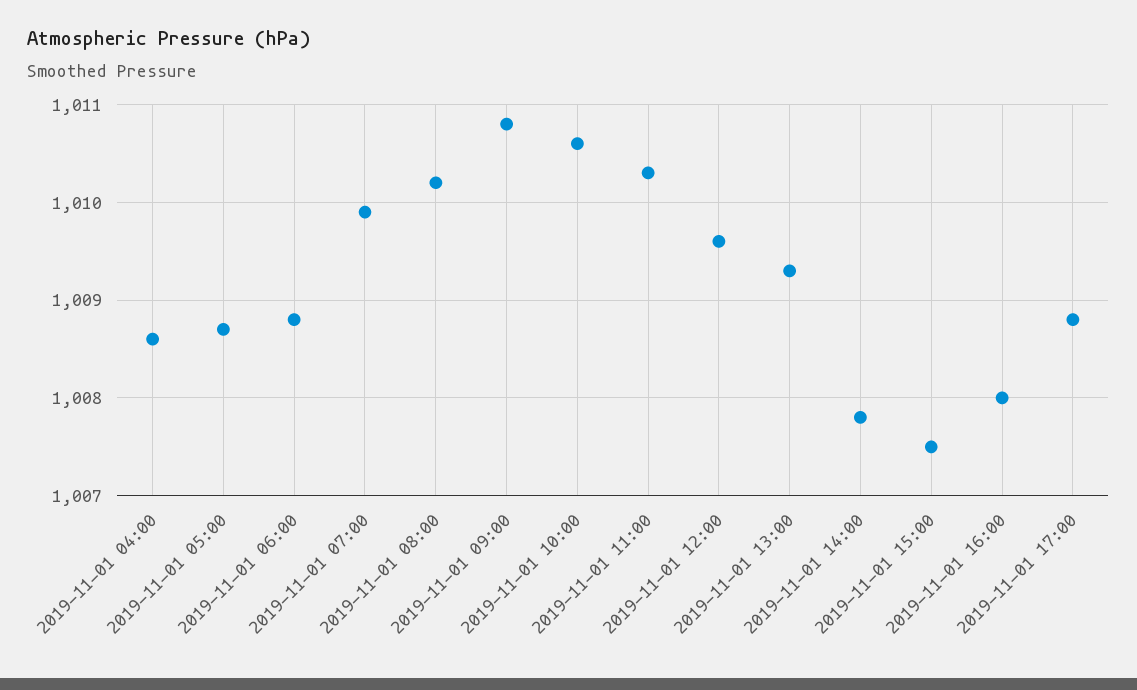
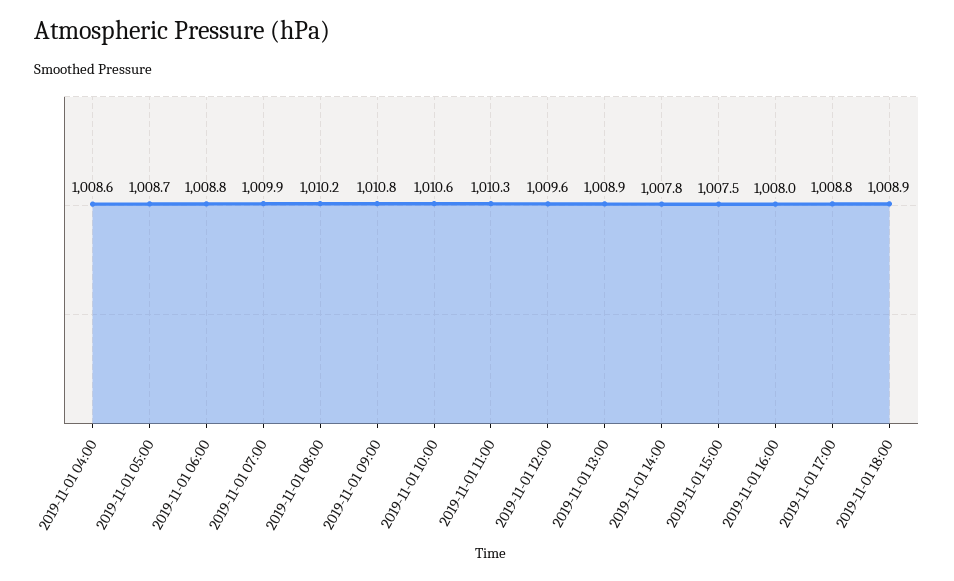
2019-11-01 13:00: 1009.3 -> 1008.9
2019-11-01 18:00: none -> 1008.9

